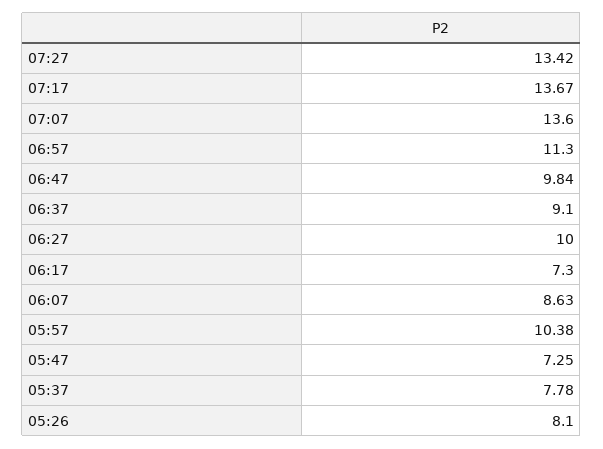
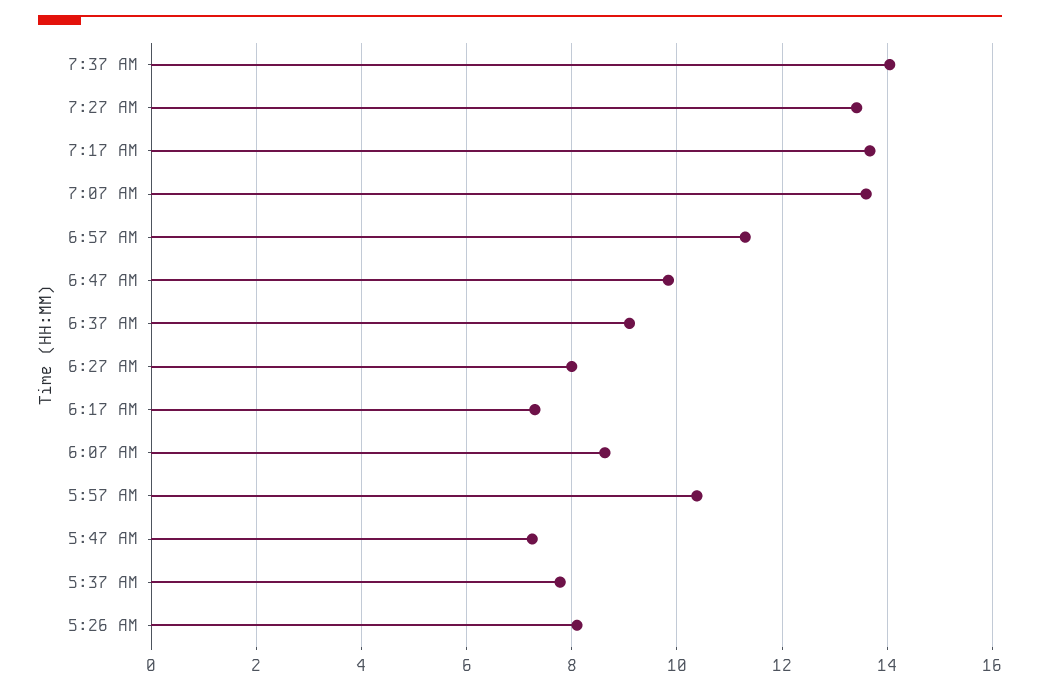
06:27: 10 -> 8
7:37 AM: none -> 14

